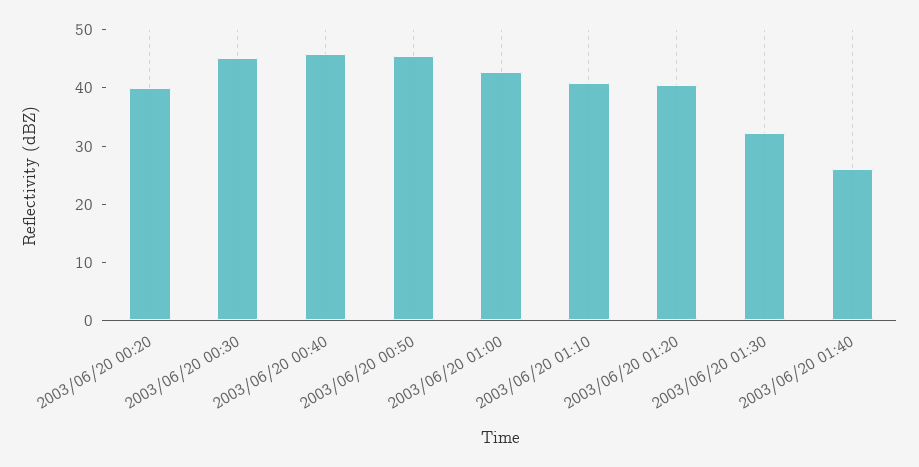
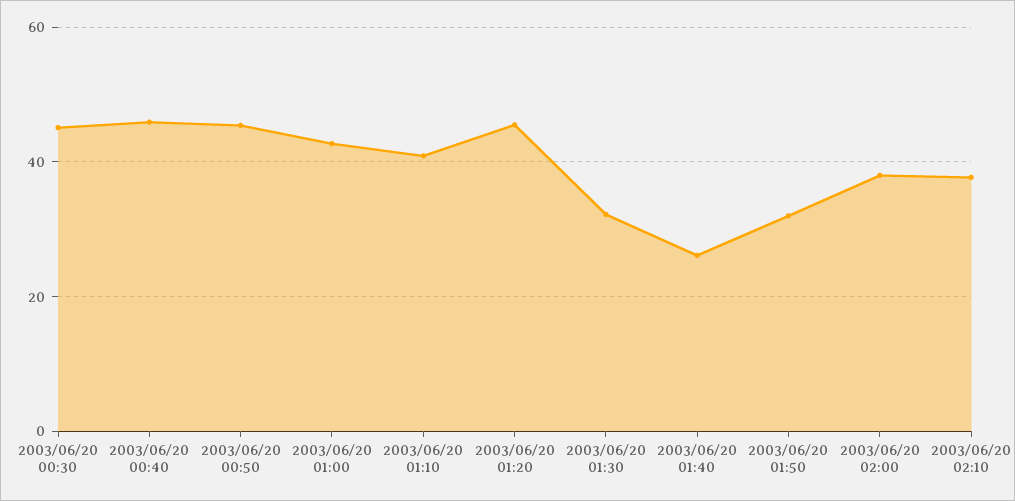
2003/06/20 00:20: 40 -> none
2003/06/20 01:20: 40 -> 46
2003/06/20 01:50: none -> 32
2003/06/20 02:00: none -> 38
2003/06/20 02:10: none -> 38

